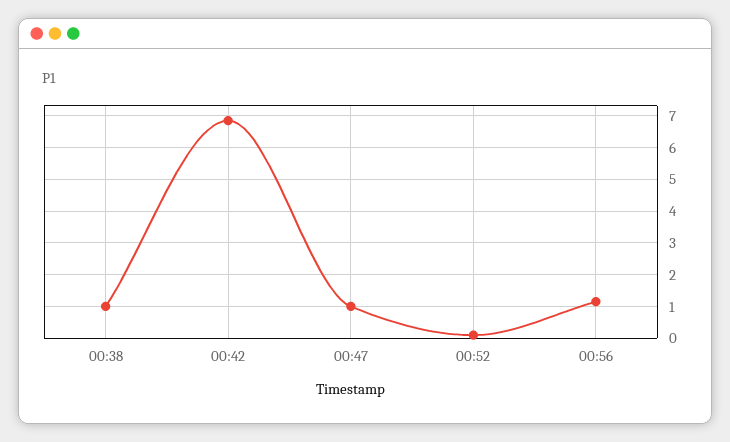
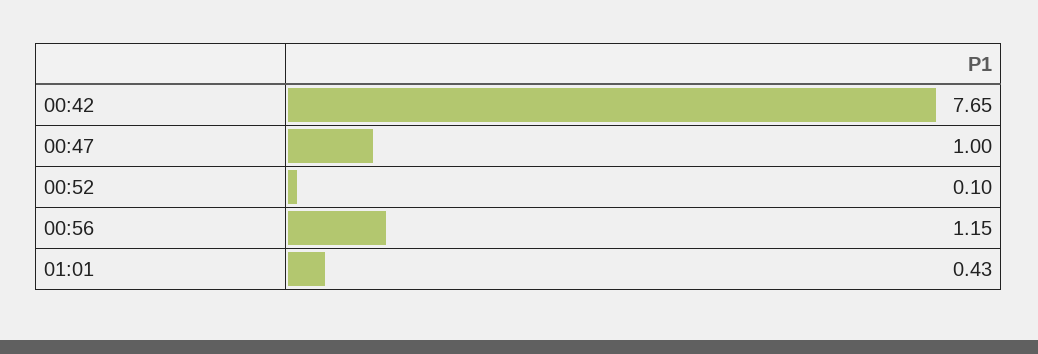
00:38: 1 -> none
00:42: 6.8 -> 7.65
01:01: none -> 0.43

